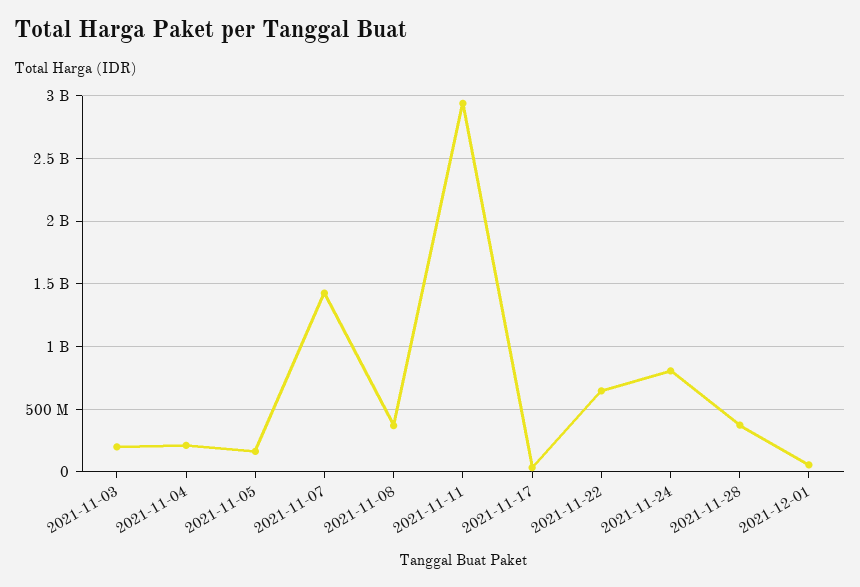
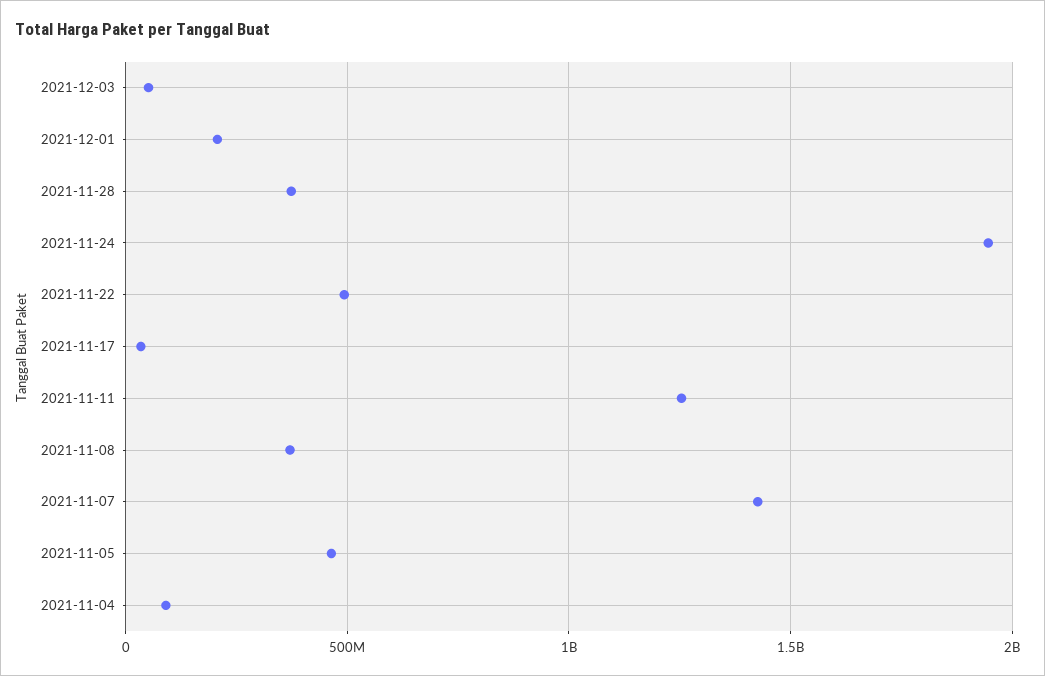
2021-11-03: 200000000 -> none
2021-11-04: 200000000 -> 100000000
2021-11-05: 150000000 -> 450000000
2021-11-11: 2950000000 -> 1250000000
2021-11-22: 650000000 -> 500000000
2021-11-24: 800000000 -> 1950000000
2021-12-01: 50000000 -> 200000000
2021-12-03: none -> 50000000

